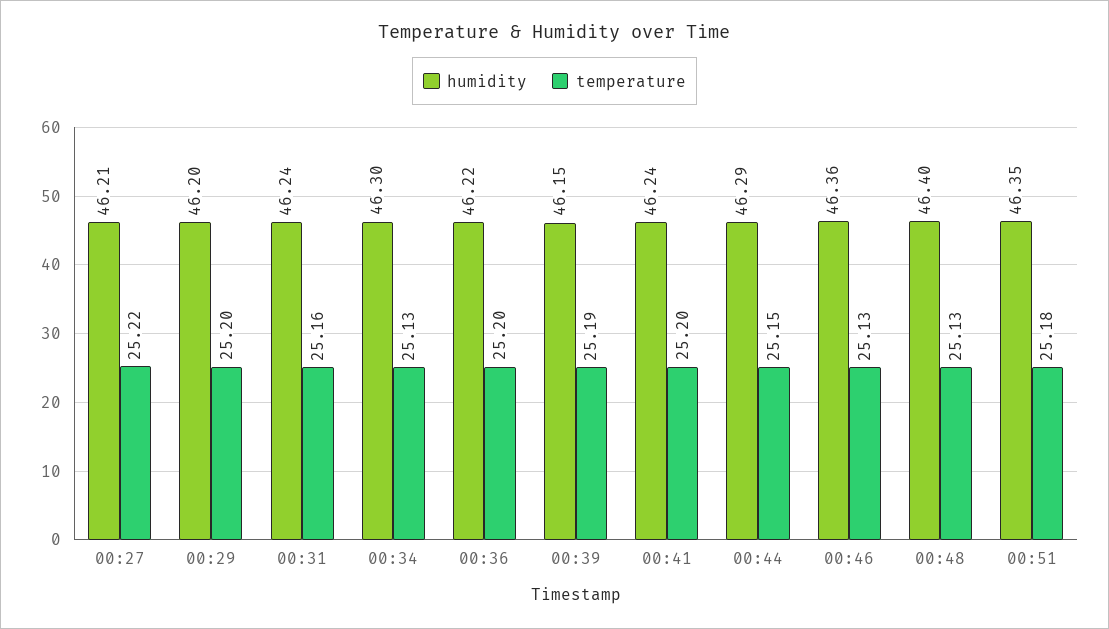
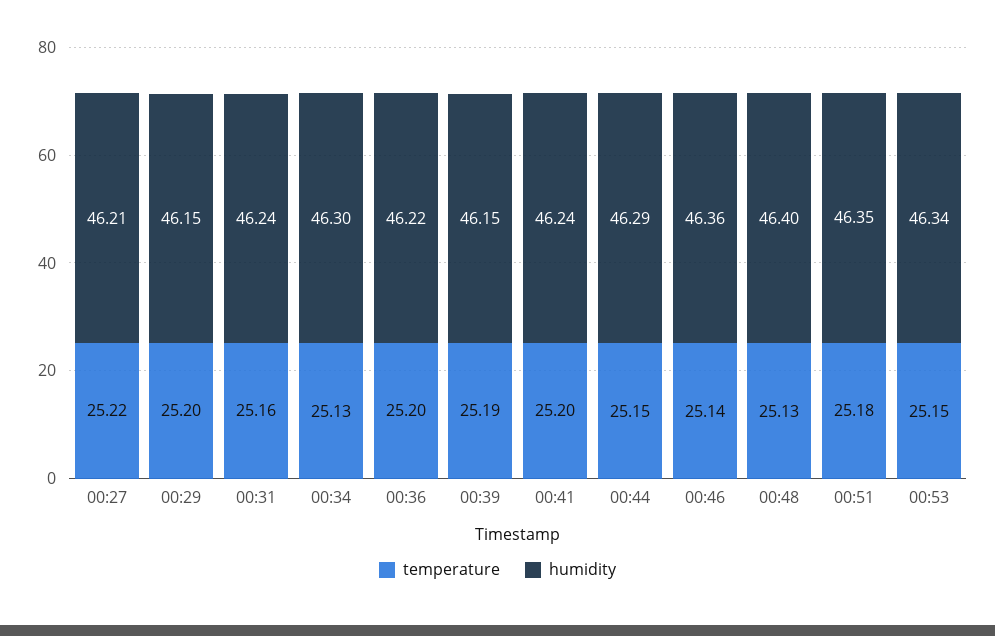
humidity, 00:29: 46.2 -> 46.15
temperature, 00:46: 25.13 -> 25.14
temperature, 00:53: none -> 25.15
humidity, 00:53: none -> 46.34

